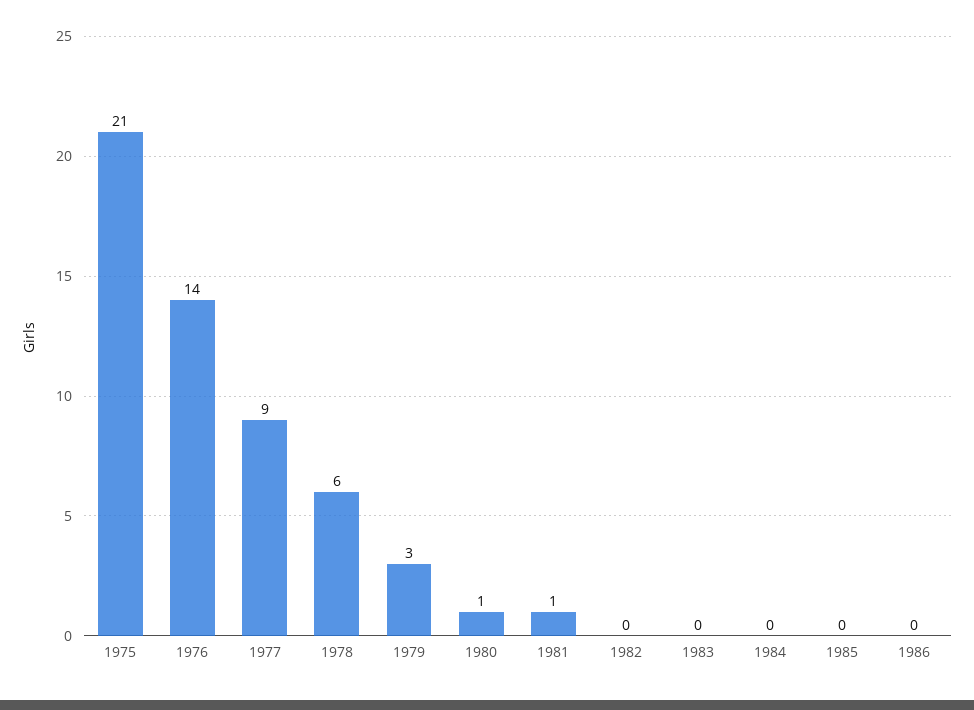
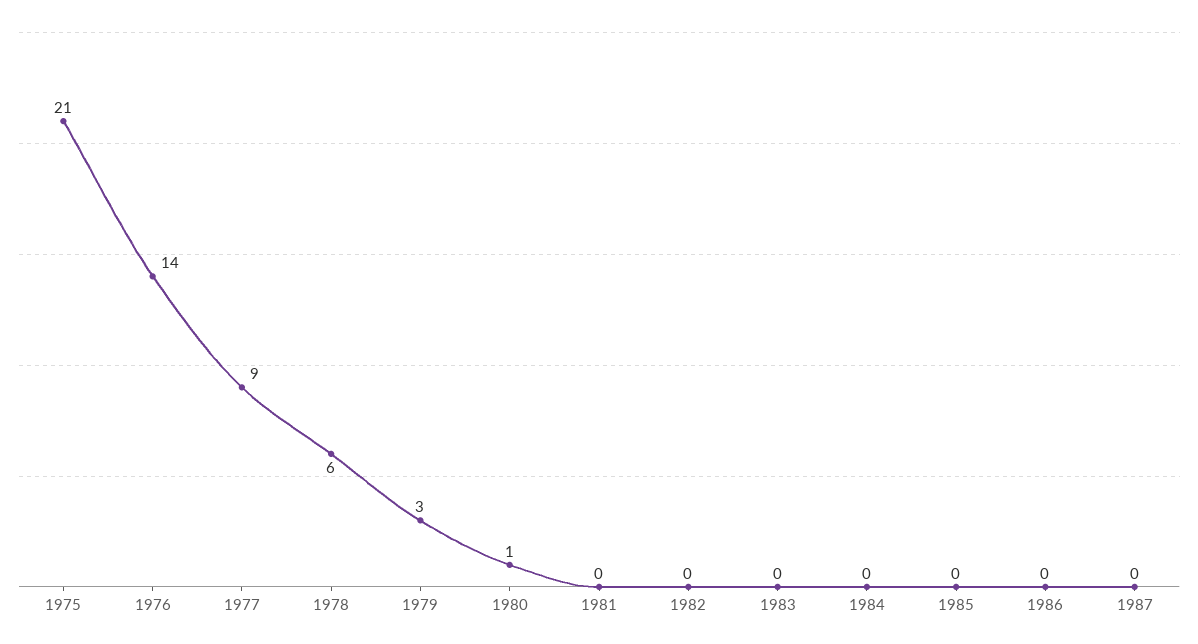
1981: 1 -> 0
1987: none -> 0

